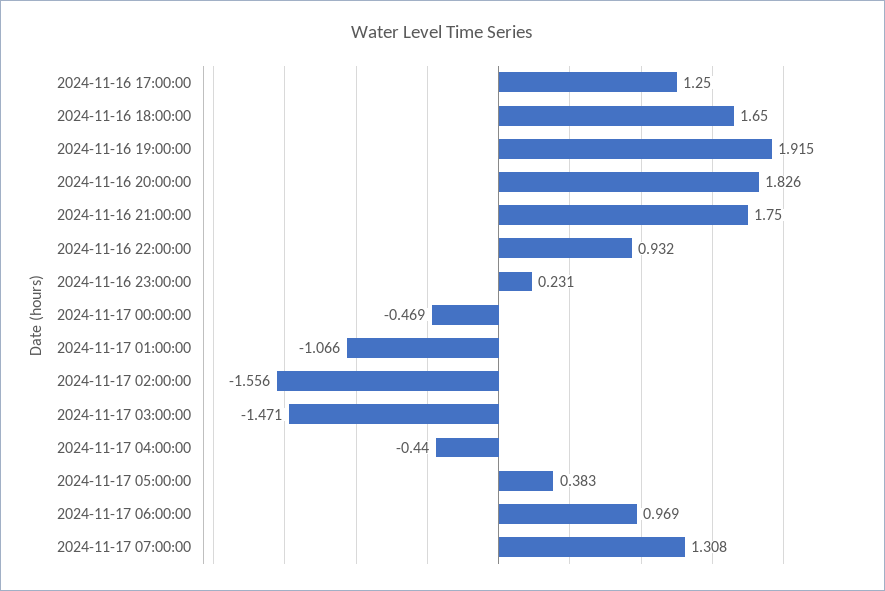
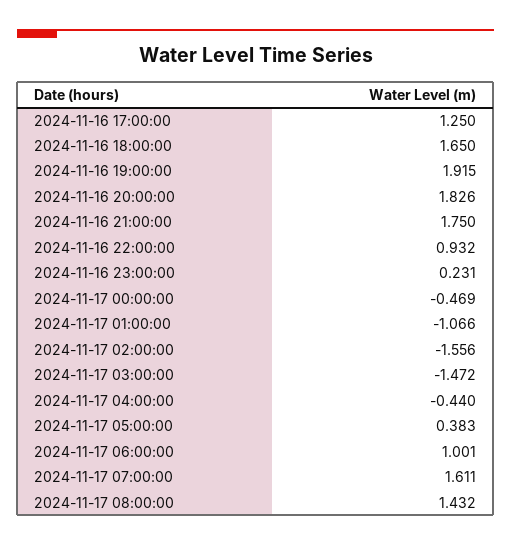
2024-11-17 03:00:00: -1.471 -> -1.472
2024-11-17 06:00:00: 0.969 -> 1.001
2024-11-17 07:00:00: 1.308 -> 1.611
2024-11-17 08:00:00: none -> 1.432

